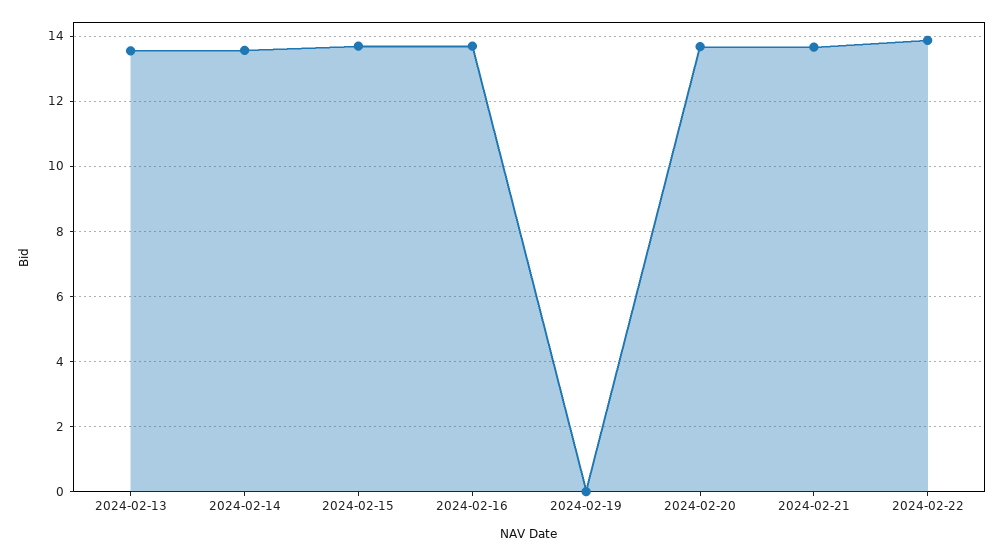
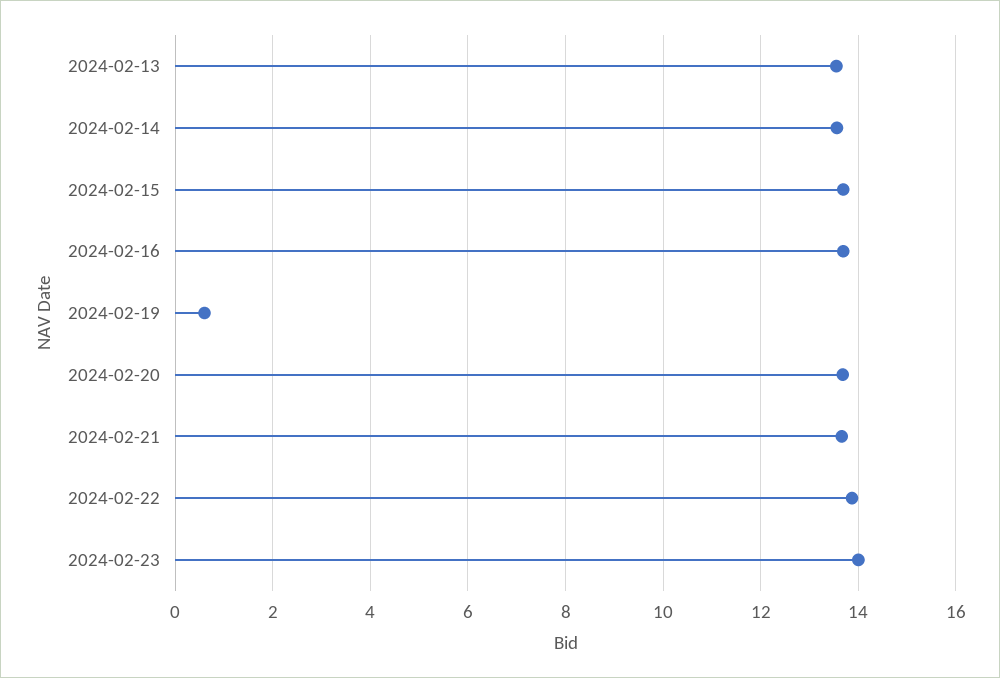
2024-02-19: 0 -> 0.6
2024-02-23: none -> 14

